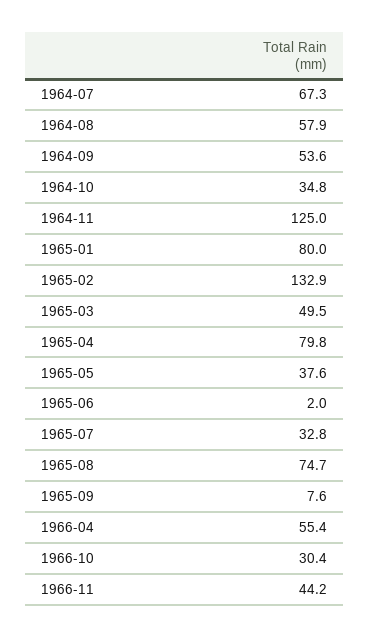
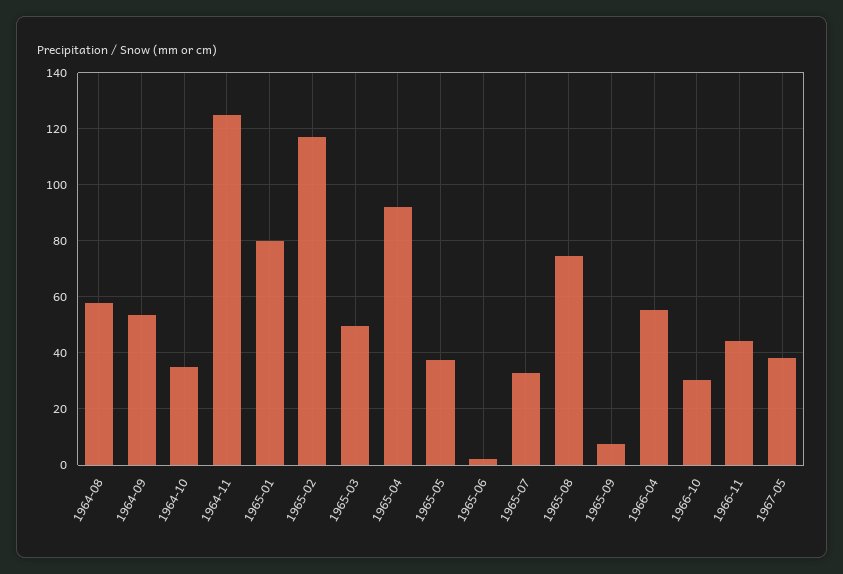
1964-07: 67.3 -> none
1965-02: 132.9 -> 117.5
1965-04: 79.8 -> 92.5
1967-05: none -> 37.5

